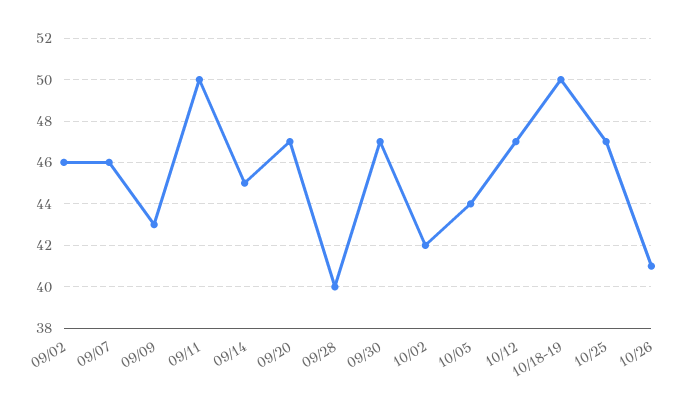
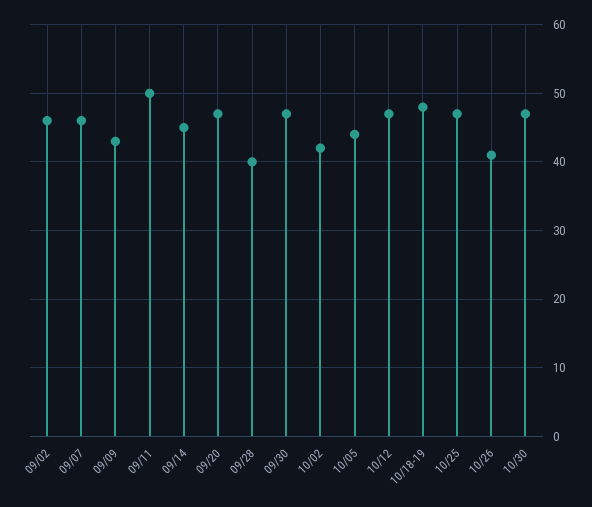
10/18-19: 50 -> 48
10/30: none -> 47

